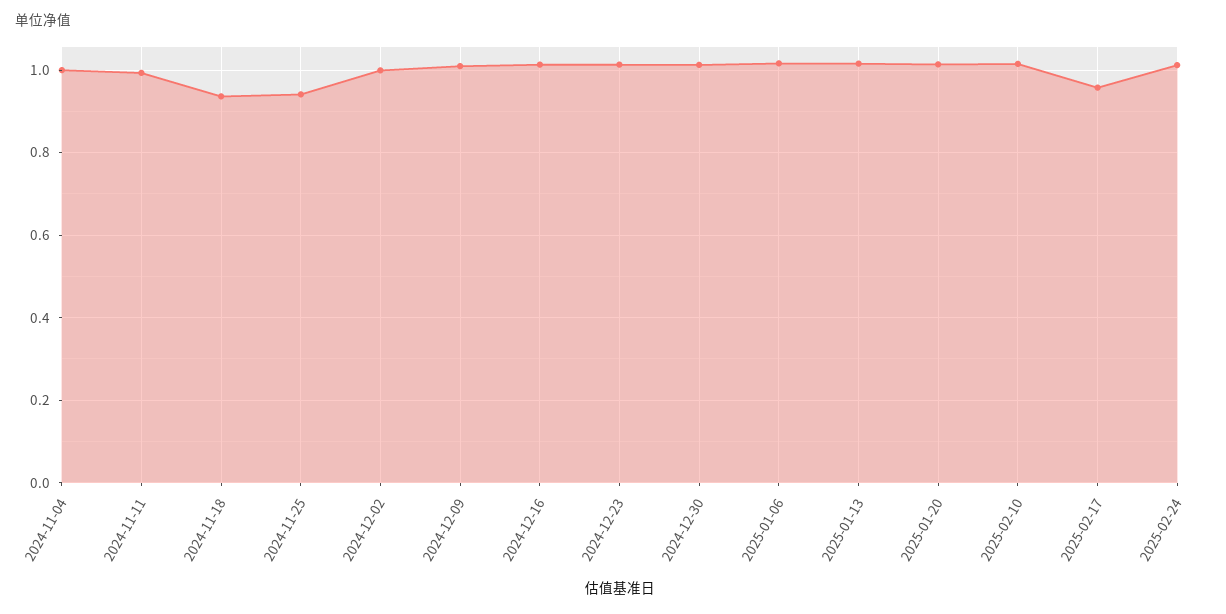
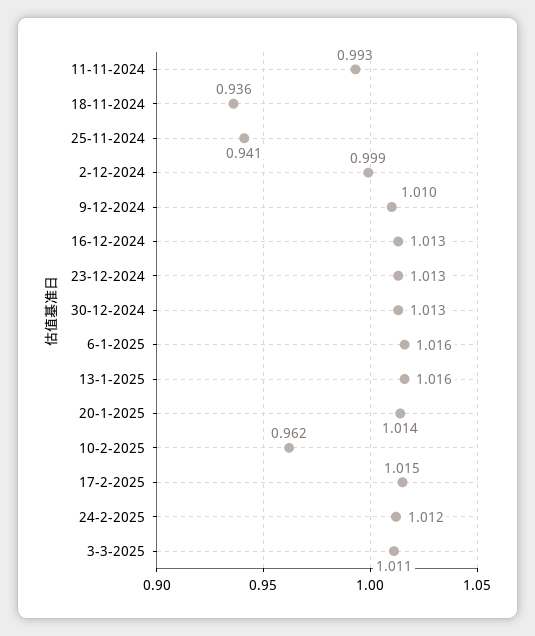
2024-11-04: 1 -> none
2025-02-10: 1.02 -> 0.962
2025-02-17: 0.96 -> 1.015
3-3-2025: none -> 1.011

